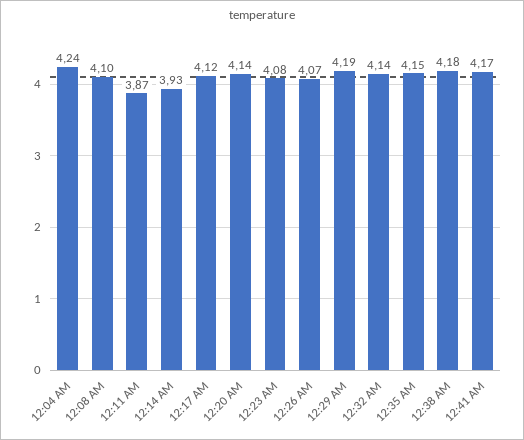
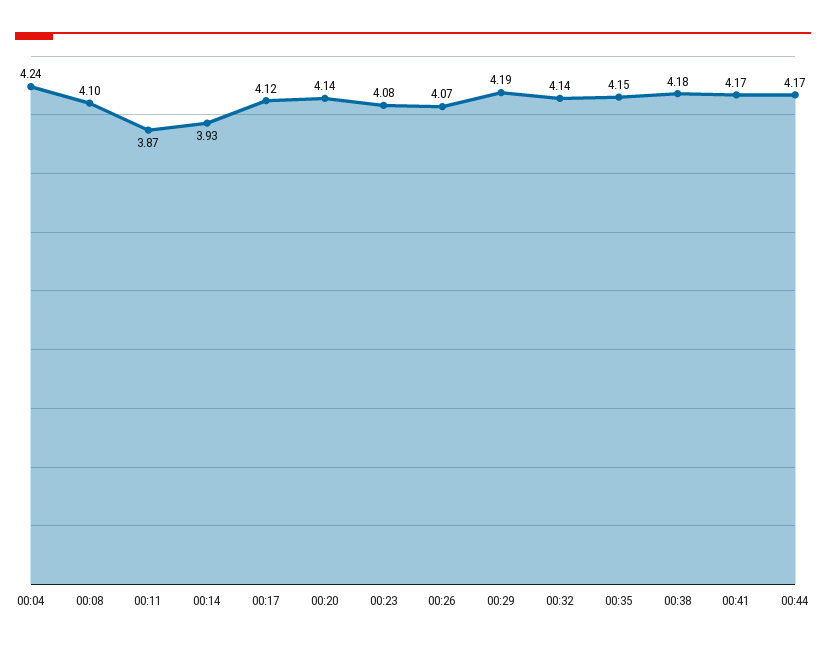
00:44: none -> 4.17

